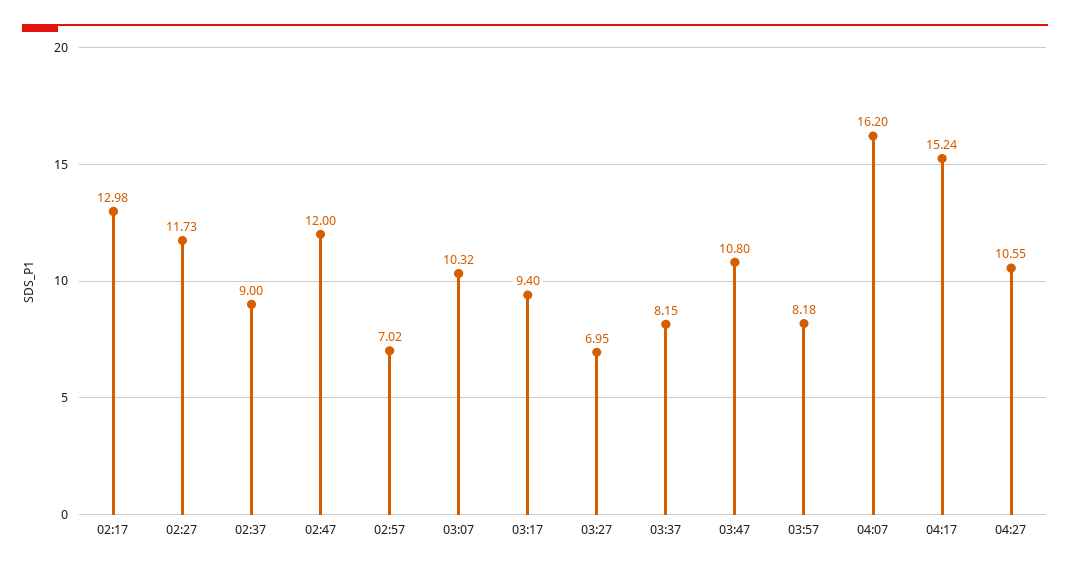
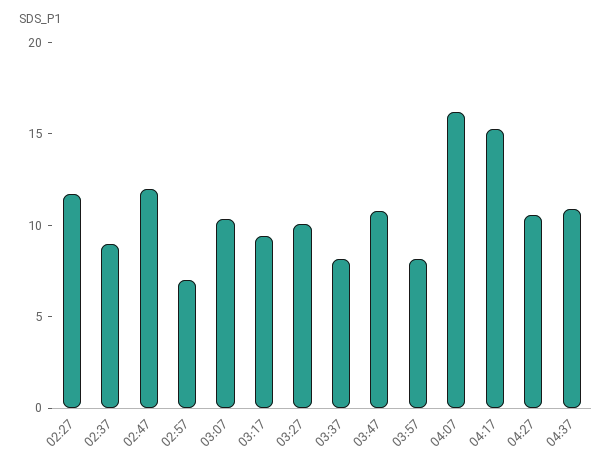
02:17: 12.98 -> none
03:27: 6.95 -> 10
04:37: none -> 11

